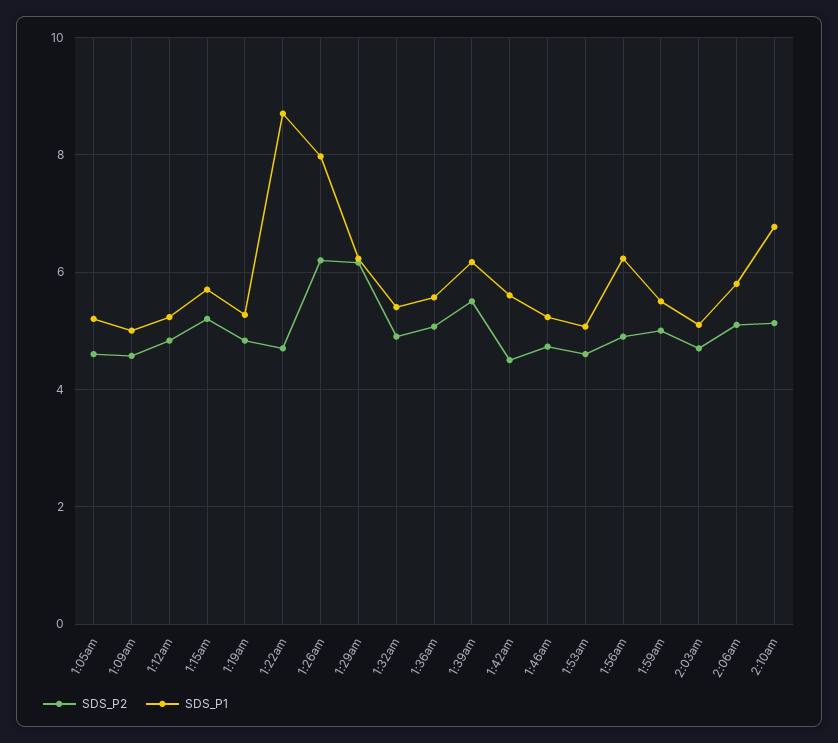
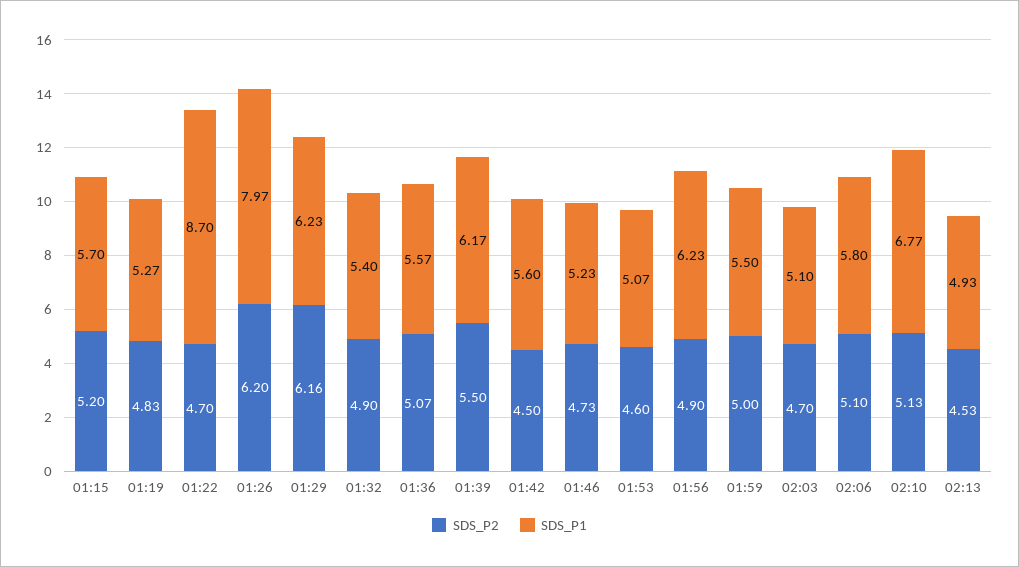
SDS_P2, 1:05am: 4.6 -> none
SDS_P1, 1:05am: 5.2 -> none
SDS_P2, 1:09am: 4.6 -> none
SDS_P1, 1:09am: 5 -> none
SDS_P2, 1:12am: 4.8 -> none
SDS_P1, 1:12am: 5.2 -> none
SDS_P2, 02:13: none -> 4.53
SDS_P1, 02:13: none -> 4.93

